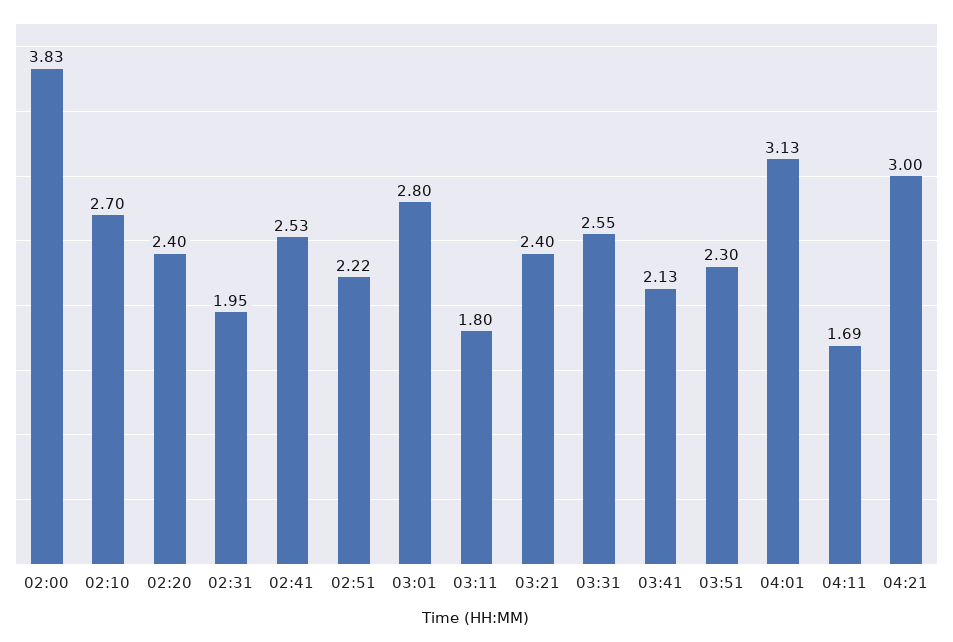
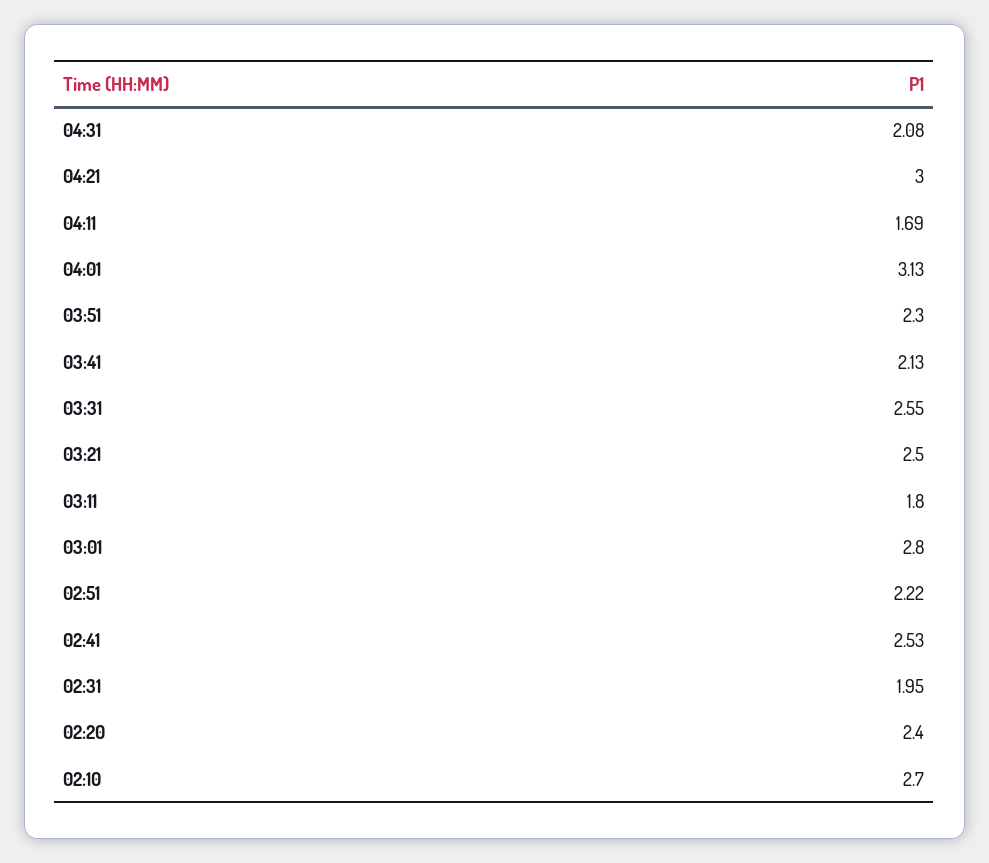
02:00: 3.83 -> none
03:21: 2.4 -> 2.5
04:31: none -> 2.08

